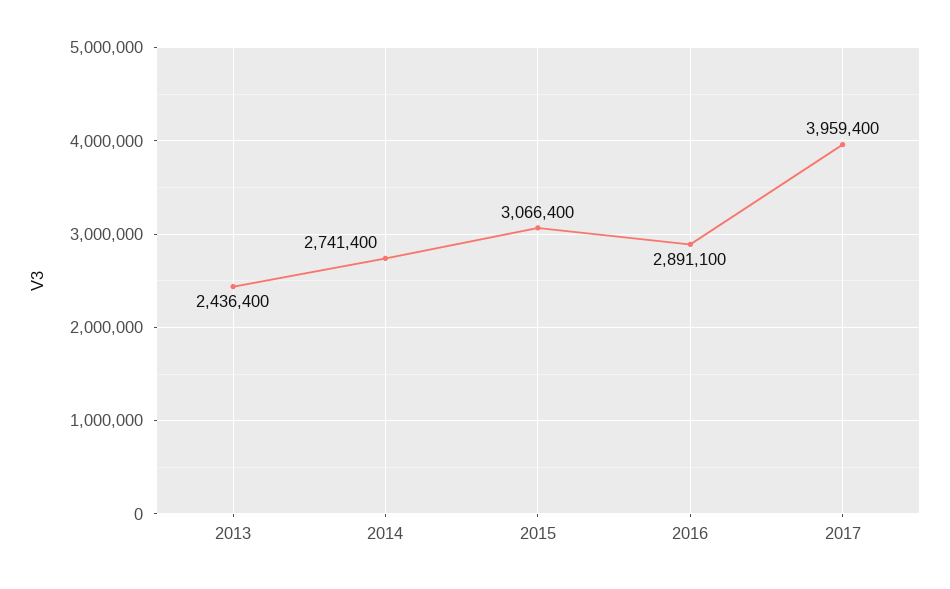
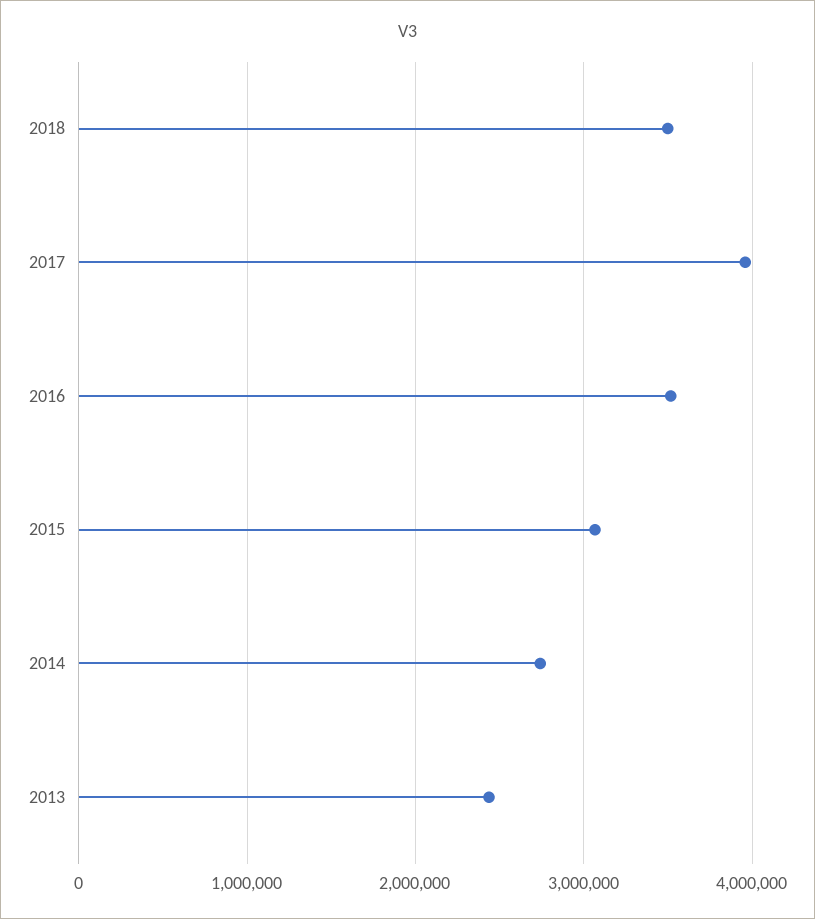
2016: 2891100 -> 3500000
2018: none -> 3500000

